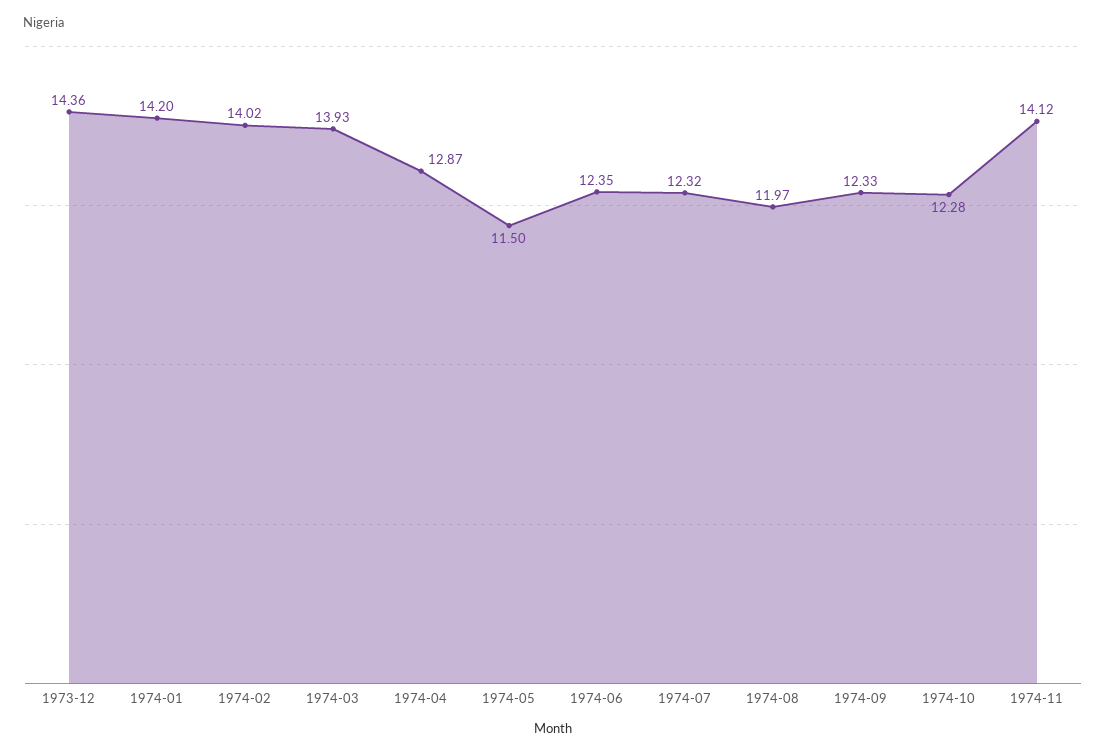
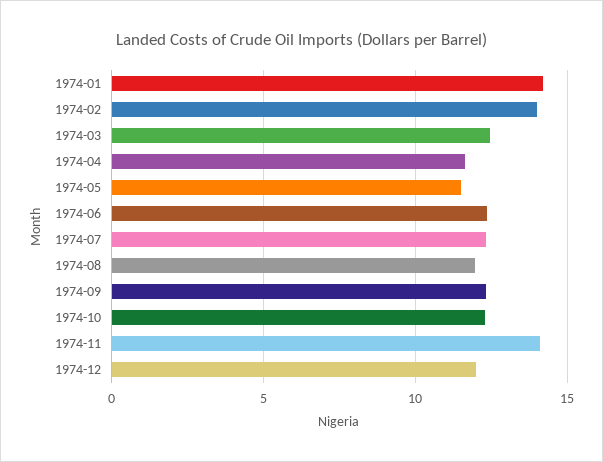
1973-12: 14.36 -> none
1974-03: 13.93 -> 12.5
1974-04: 12.87 -> 11.5
1974-12: none -> 12

